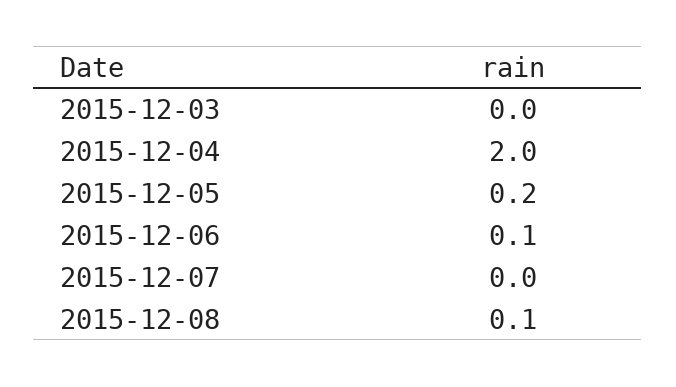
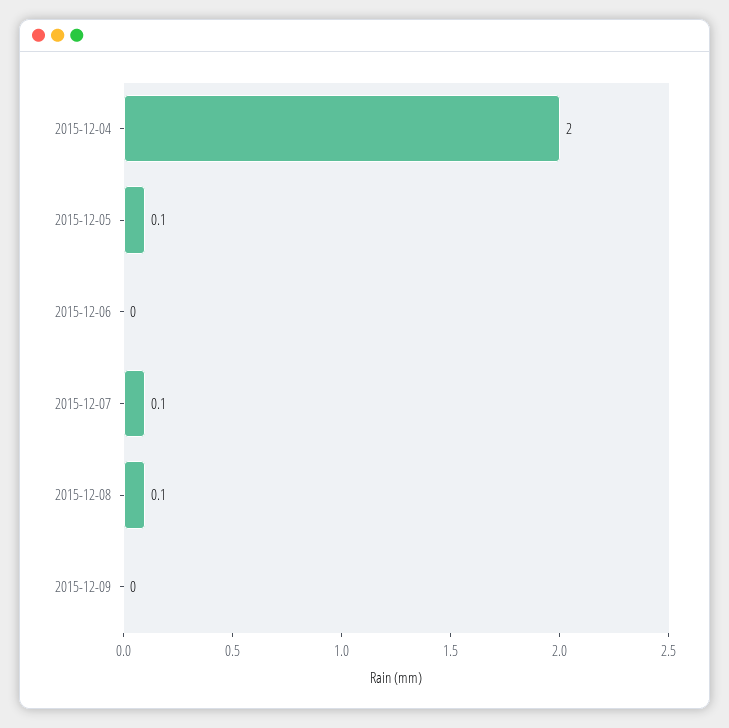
2015-12-03: 0 -> none
2015-12-05: 0.2 -> 0.1
2015-12-06: 0.1 -> 0
2015-12-07: 0 -> 0.1
2015-12-09: none -> 0

